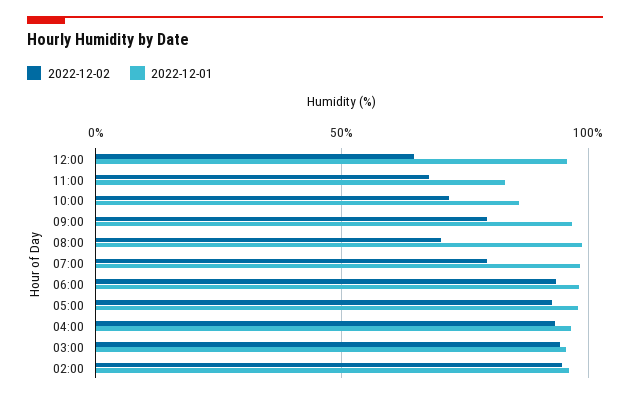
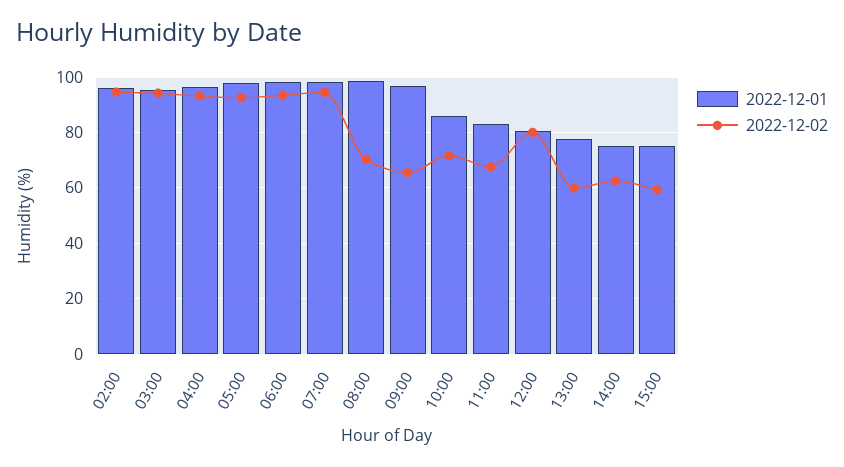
2022-12-02, 12:00: 65 -> 80
2022-12-01, 12:00: 95 -> 80
2022-12-02, 09:00: 80 -> 65
2022-12-02, 07:00: 80 -> 95
2022-12-01, 13:00: none -> 77.5
2022-12-02, 13:00: none -> 60
2022-12-01, 14:00: none -> 75
2022-12-02, 14:00: none -> 62.5
2022-12-01, 15:00: none -> 75
2022-12-02, 15:00: none -> 60

